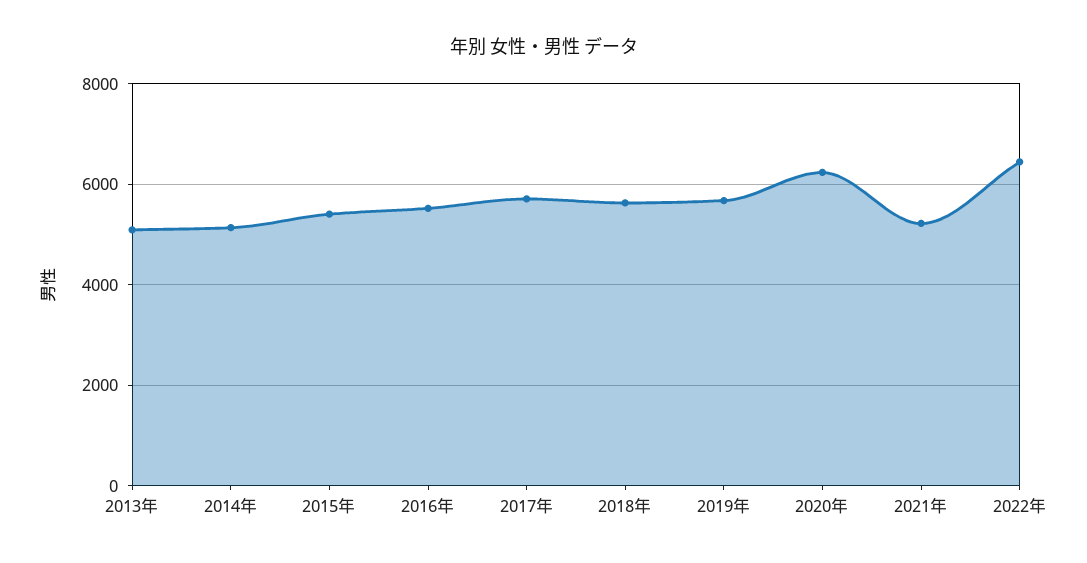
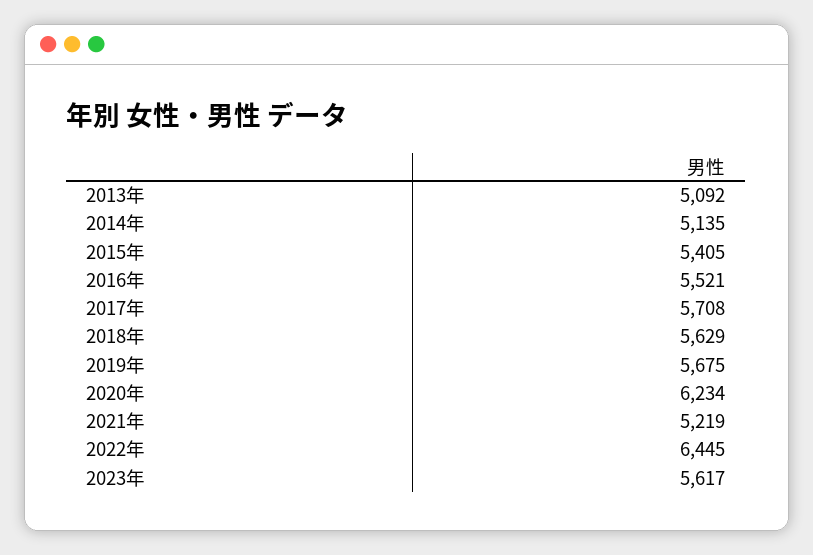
2023年: none -> 5617

